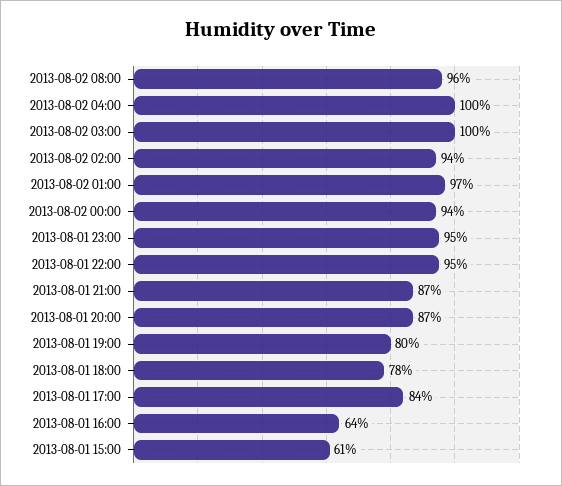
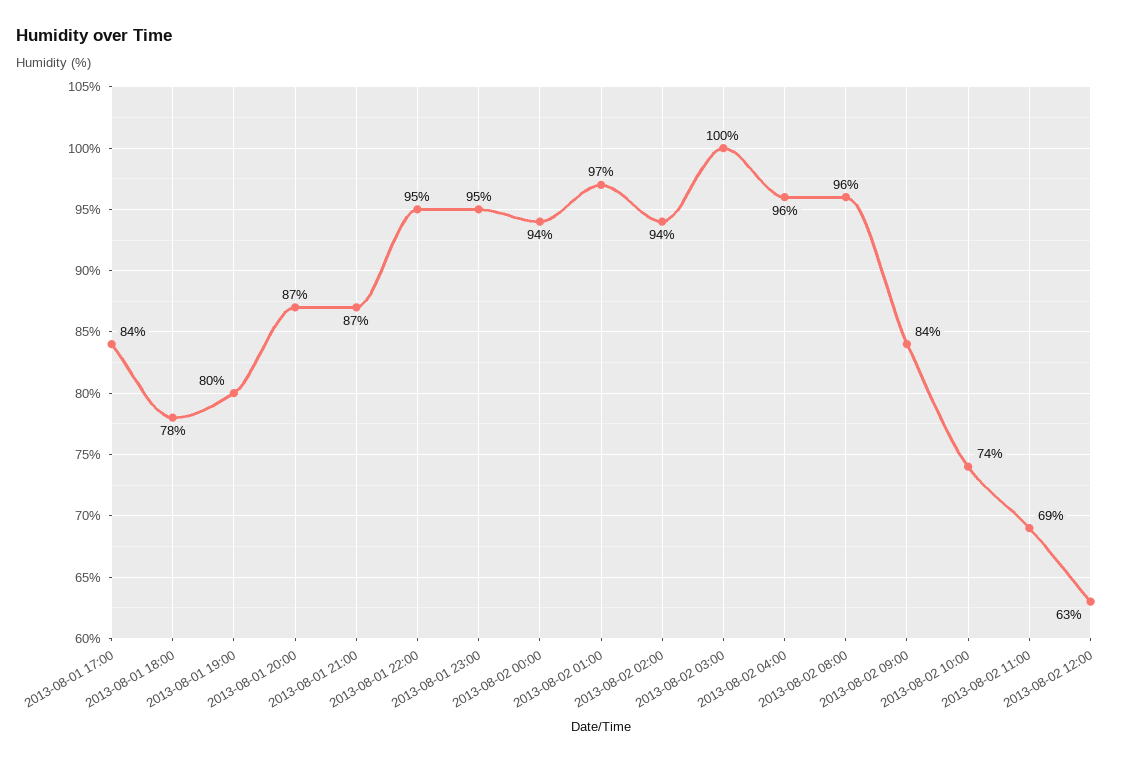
2013-08-02 04:00: 100 -> 96
2013-08-01 16:00: 64 -> none
2013-08-01 15:00: 61 -> none
2013-08-02 09:00: none -> 84
2013-08-02 10:00: none -> 74
2013-08-02 11:00: none -> 69
2013-08-02 12:00: none -> 63

